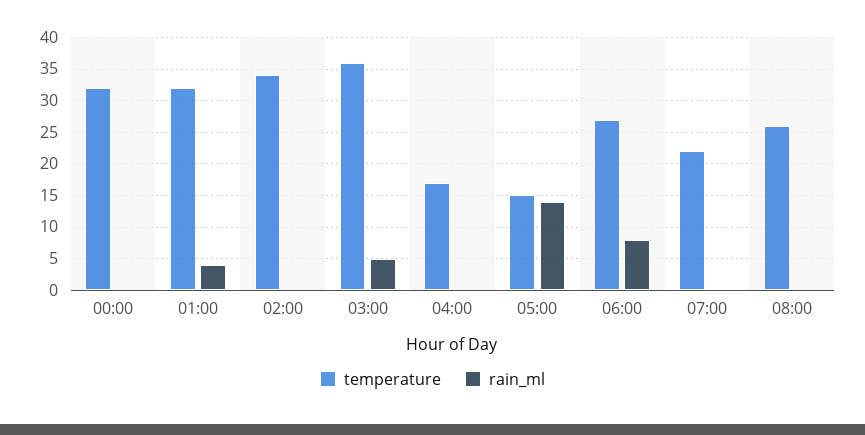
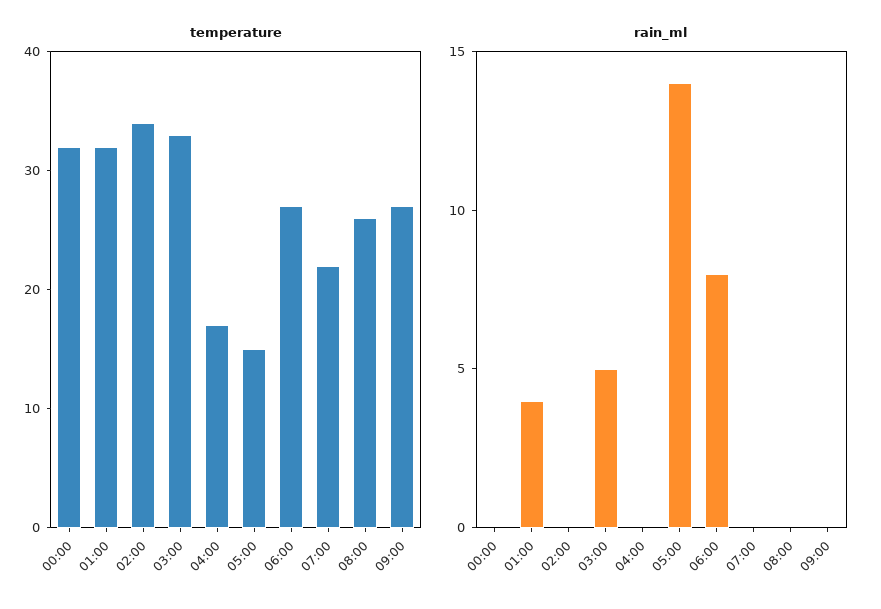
temperature, 03:00: 36 -> 33
temperature, 09:00: none -> 27
rain_ml, 09:00: none -> 0

